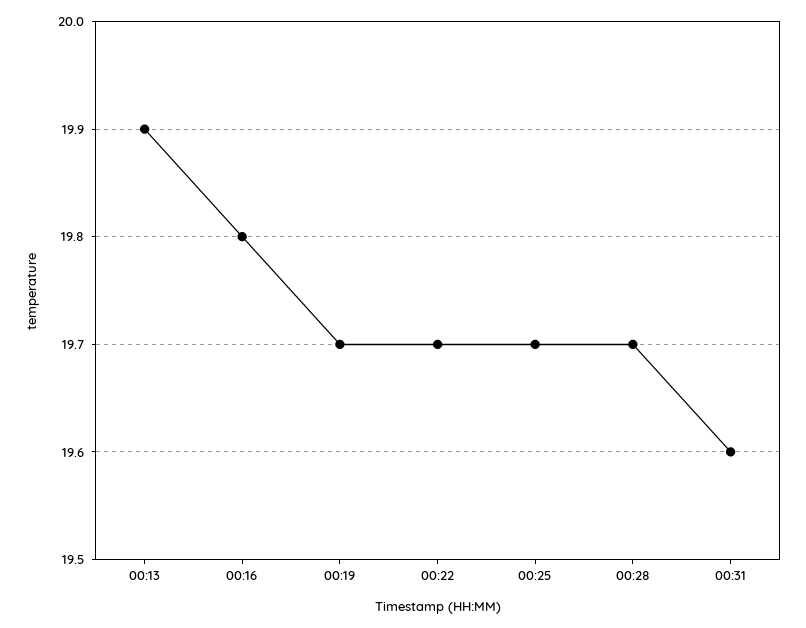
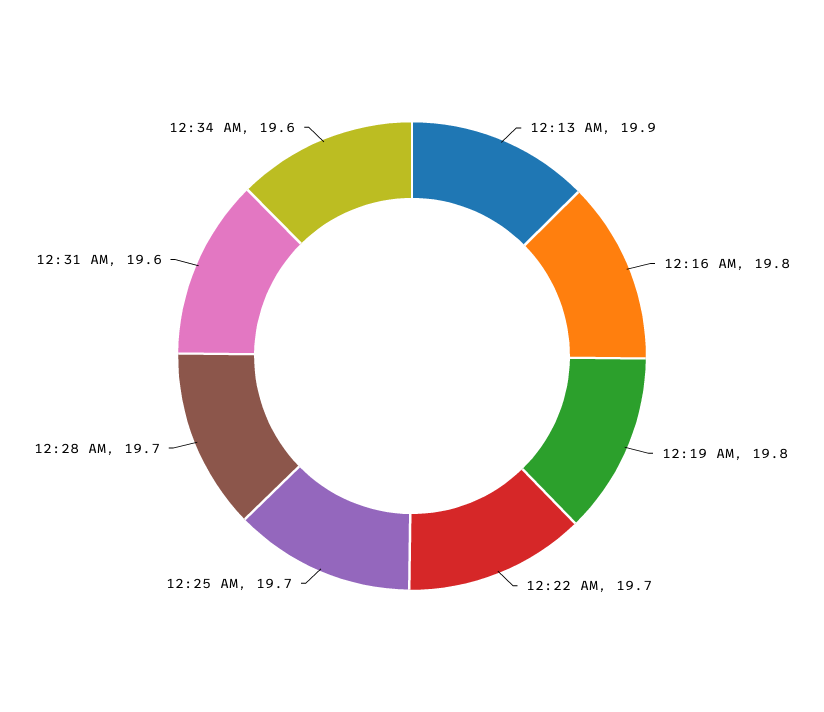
00:19: 19.7 -> 19.8
12:34 AM: none -> 19.6

